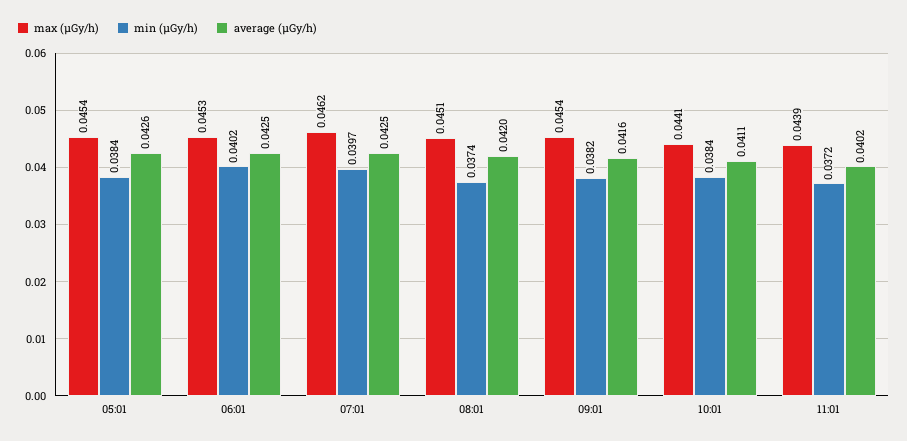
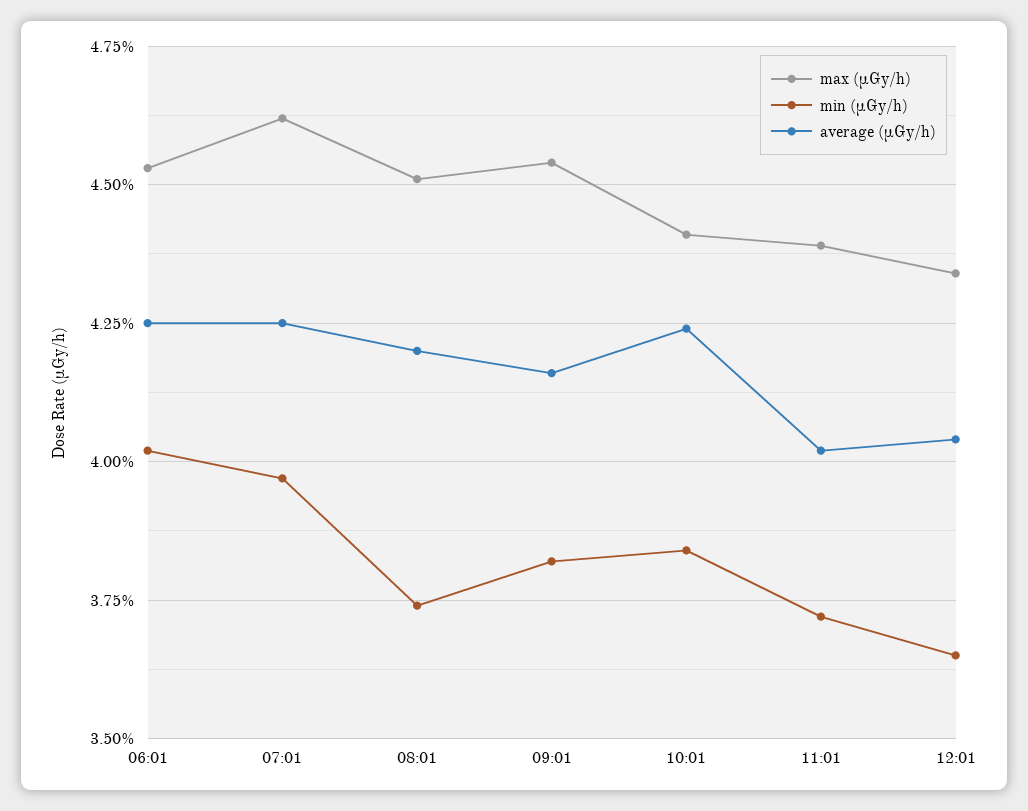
max (μGy/h), 05:01: 0.0454 -> none
min (μGy/h), 05:01: 0.0384 -> none
average (μGy/h), 05:01: 0.0426 -> none
average (μGy/h), 10:01: 0.0411 -> 0.0425
max (μGy/h), 12:01: none -> 0.0435
min (μGy/h), 12:01: none -> 0.0365
average (μGy/h), 12:01: none -> 0.0405

